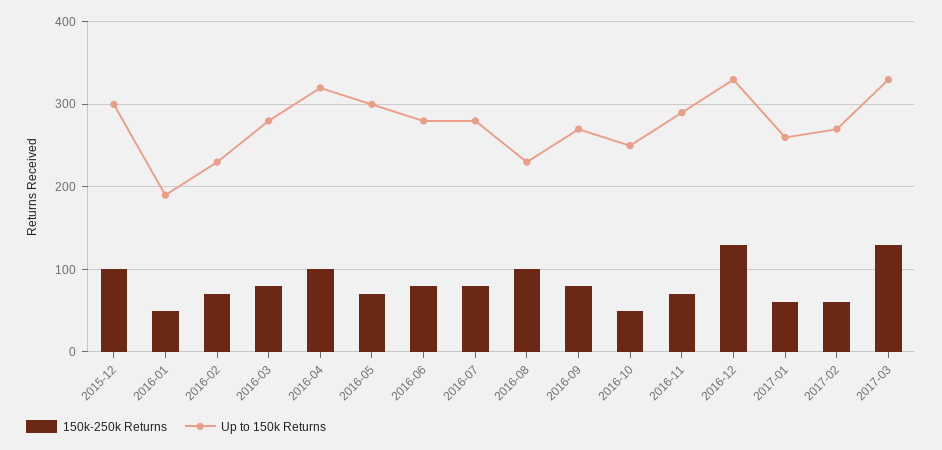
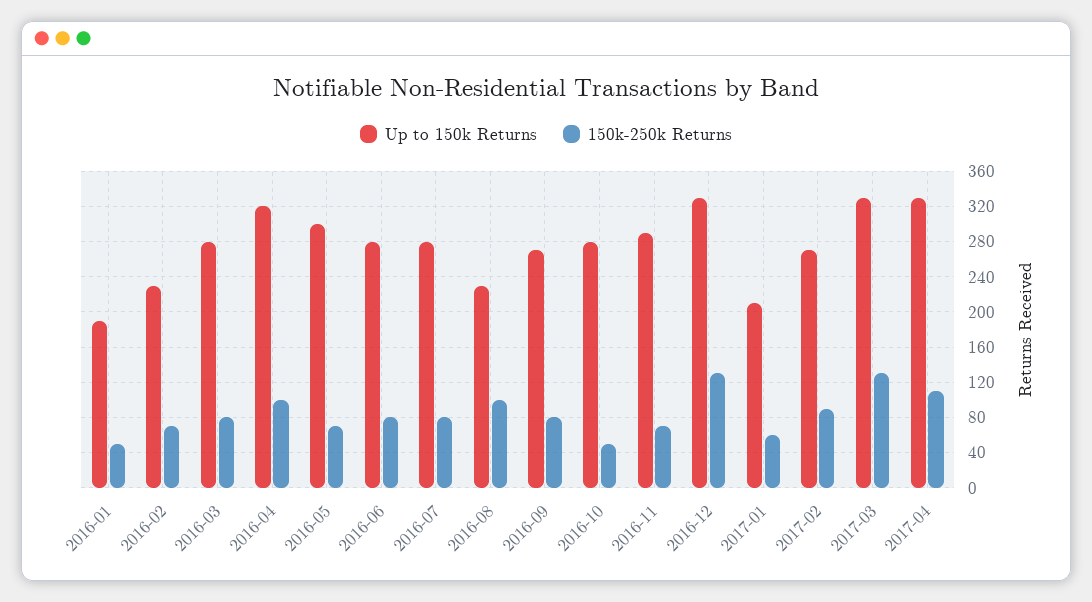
150k-250k Returns, 2015-12: 100 -> none
Up to 150k Returns, 2015-12: 300 -> none
Up to 150k Returns, 2016-10: 250 -> 280
Up to 150k Returns, 2017-01: 260 -> 210
150k-250k Returns, 2017-02: 60 -> 90
Up to 150k Returns, 2017-04: none -> 330
150k-250k Returns, 2017-04: none -> 110

